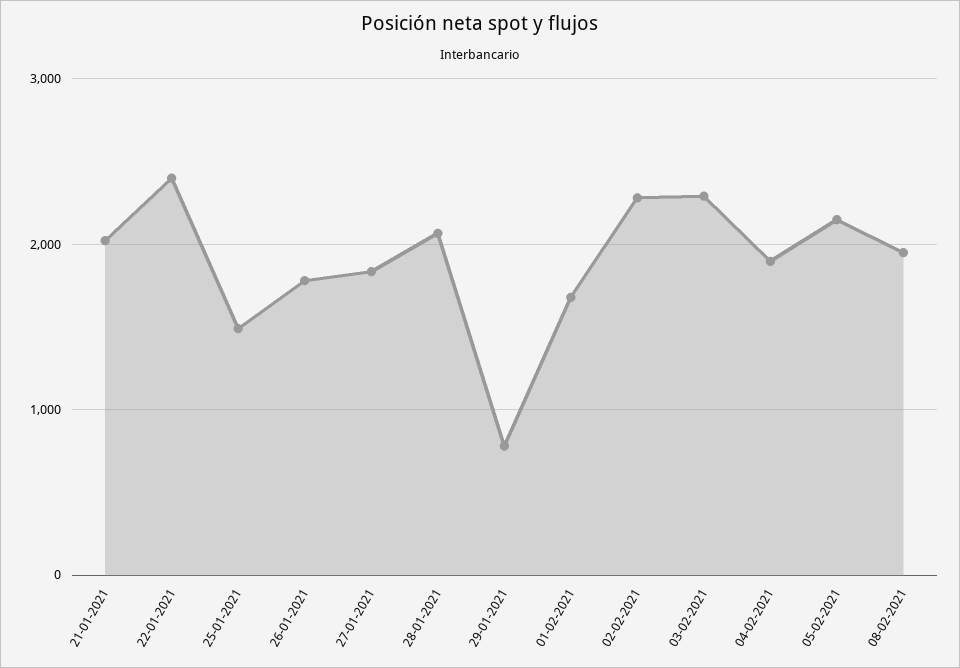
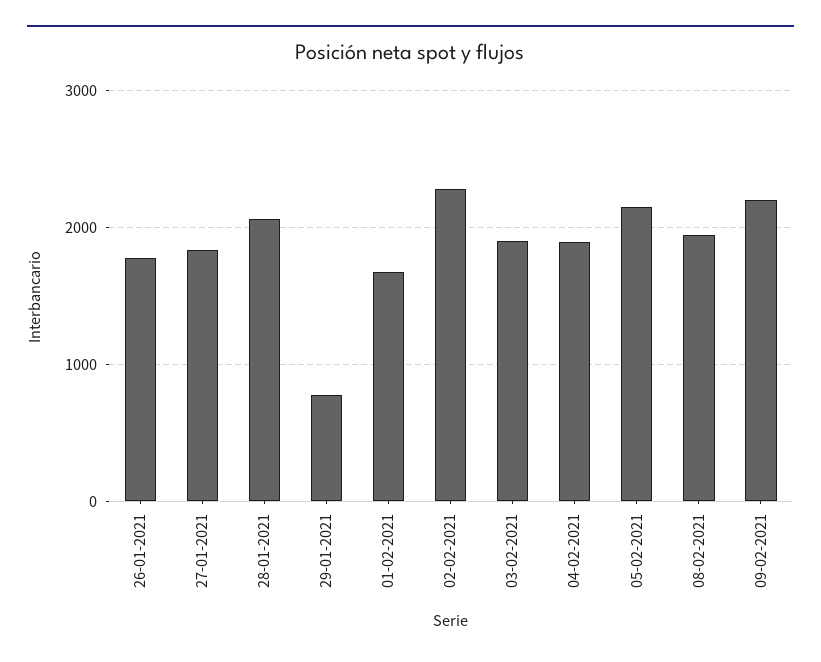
21-01-2021: 2000 -> none
22-01-2021: 2400 -> none
25-01-2021: 1500 -> none
03-02-2021: 2300 -> 1900
09-02-2021: none -> 2200

